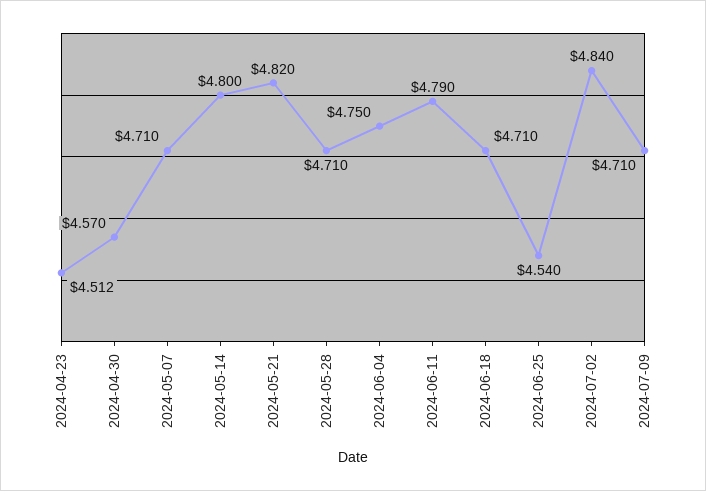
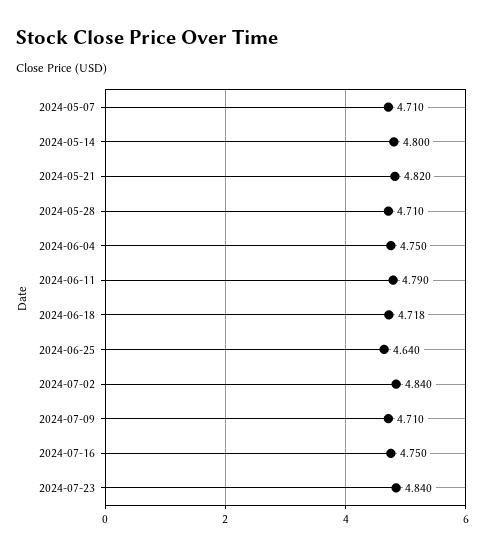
2024-04-23: 4.512 -> none
2024-04-30: 4.57 -> none
2024-06-18: 4.71 -> 4.718
2024-06-25: 4.54 -> 4.64
2024-07-16: none -> 4.75
2024-07-23: none -> 4.84

